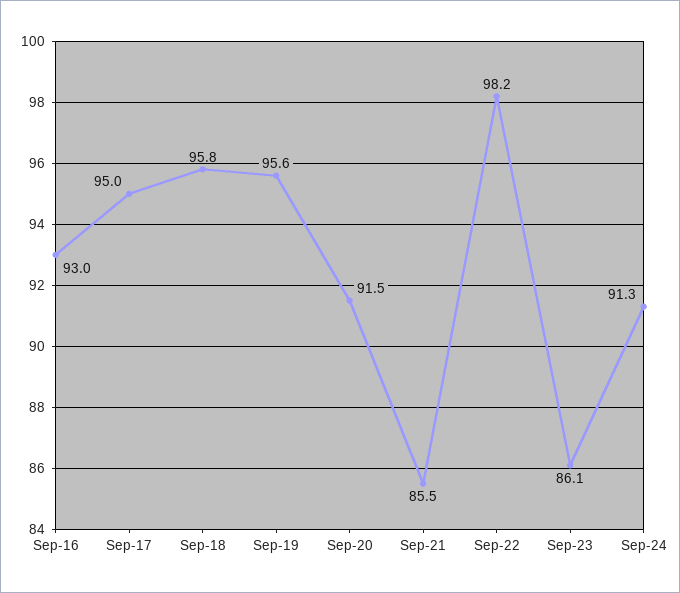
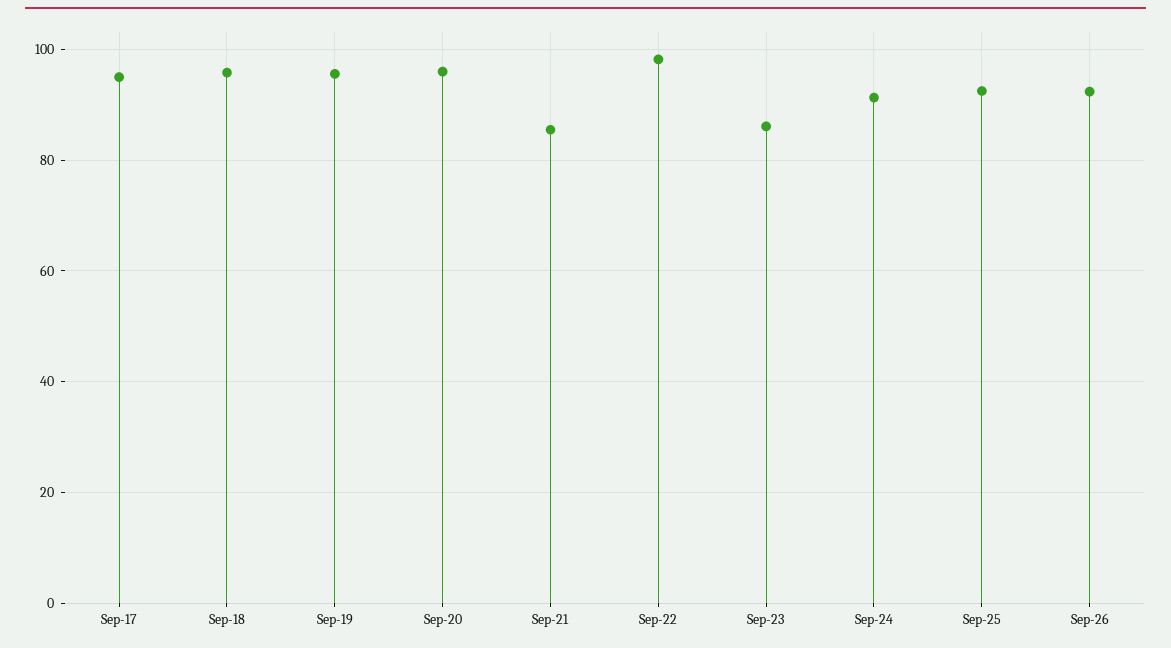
Sep-16: 93 -> none
Sep-20: 91.5 -> 96
Sep-25: none -> 92
Sep-26: none -> 92

